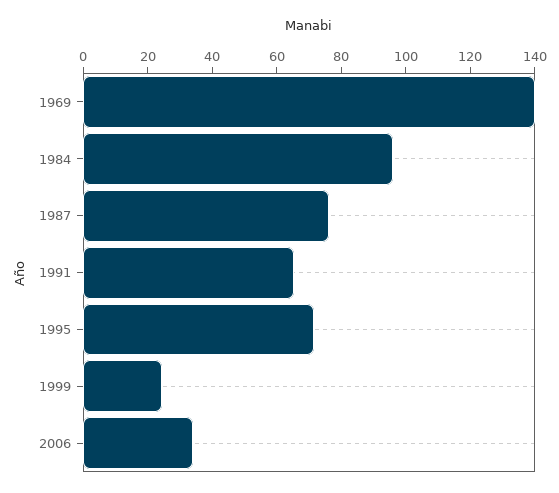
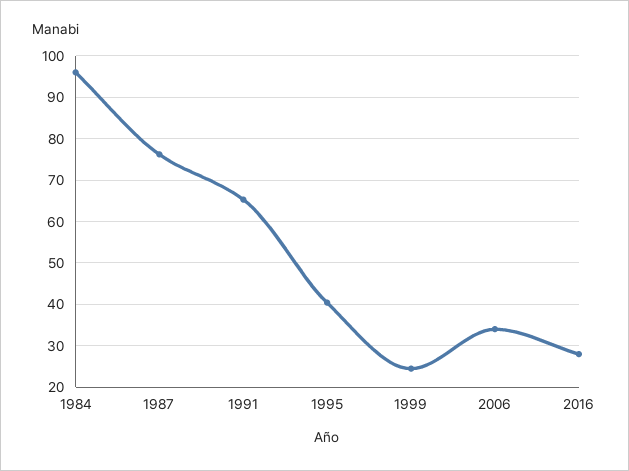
1969: 140 -> none
1995: 70 -> 40
2016: none -> 28

